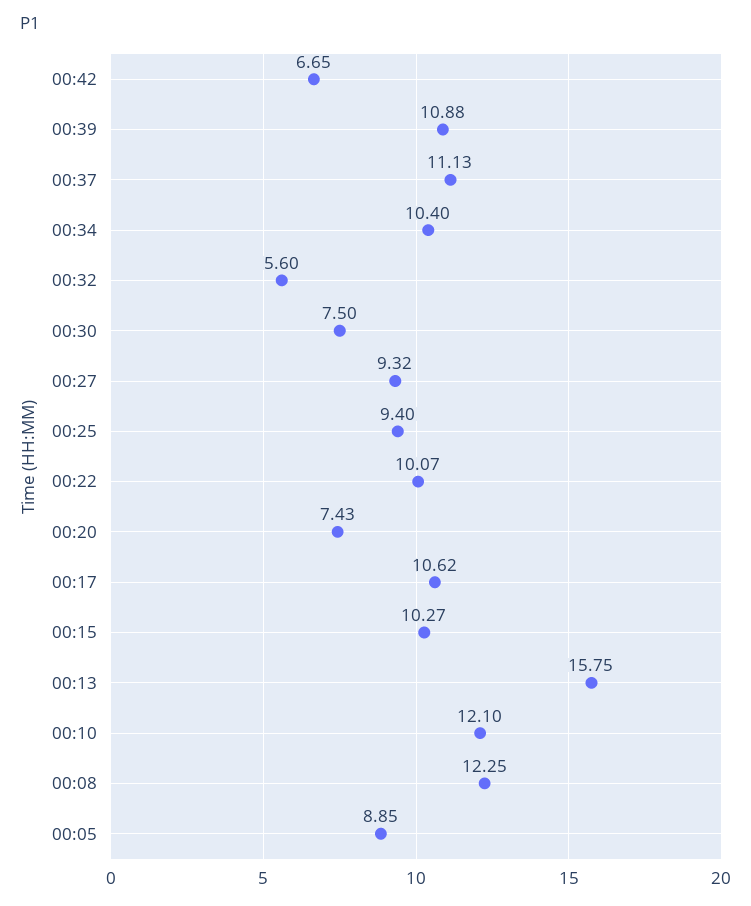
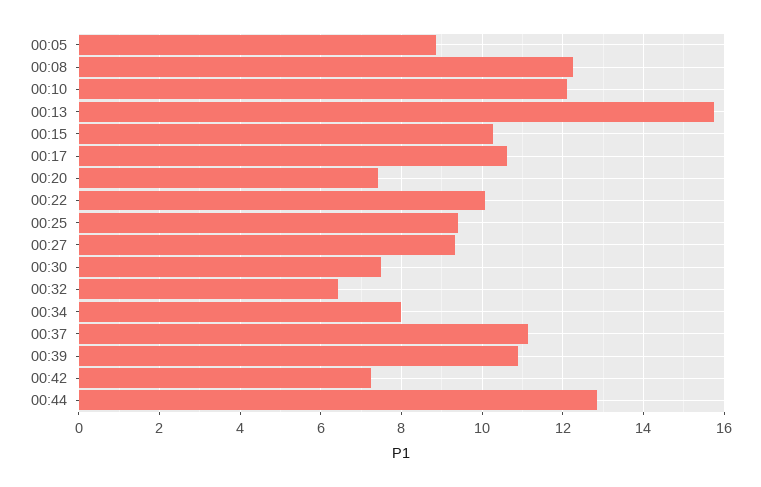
00:42: 6.65 -> 7.2
00:34: 10.4 -> 8
00:32: 5.6 -> 6.4
00:44: none -> 12.8

